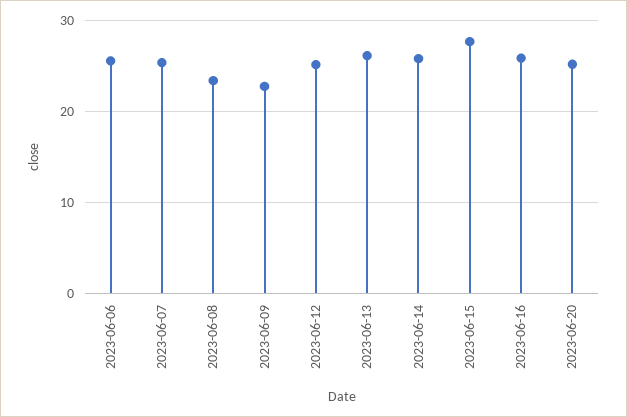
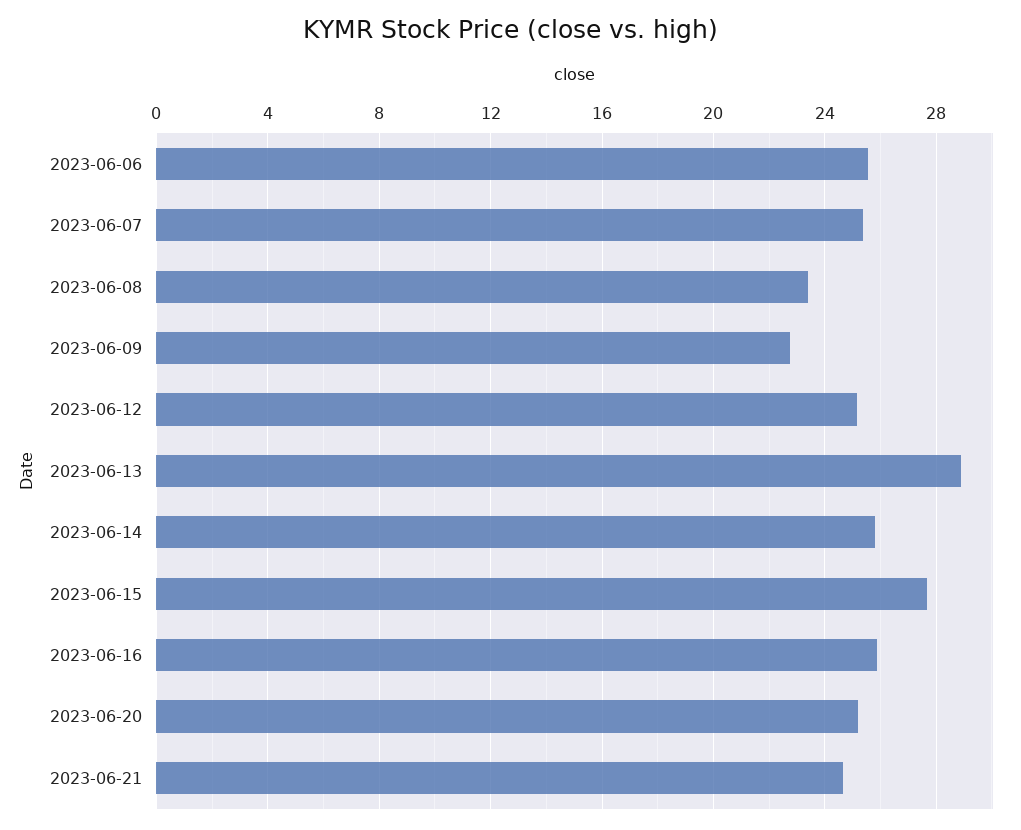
2023-06-13: 26 -> 29
2023-06-21: none -> 24.5

